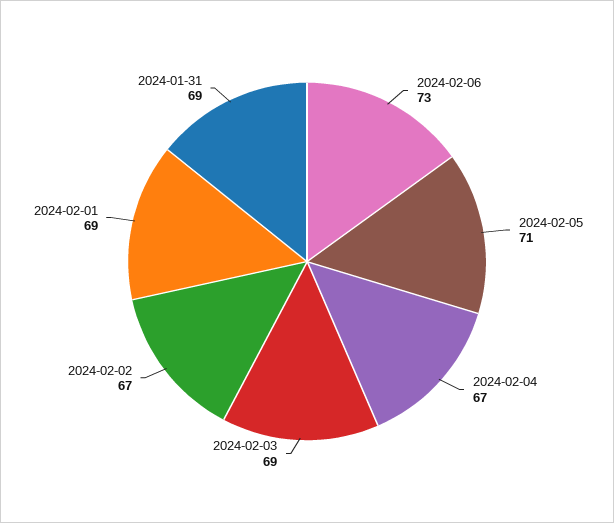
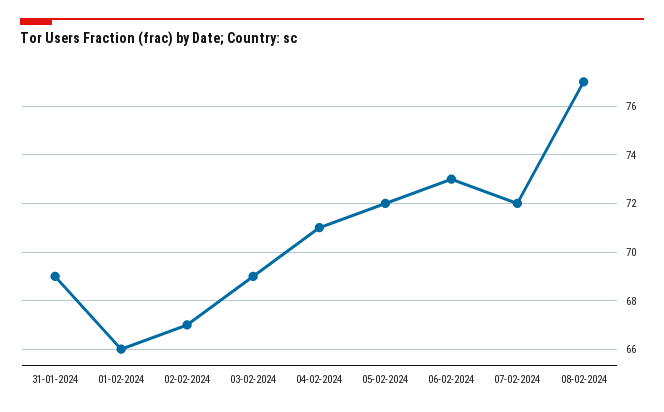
2024-02-05: 71 -> 72
2024-02-04: 67 -> 71
2024-02-01: 69 -> 66
07-02-2024: none -> 72
08-02-2024: none -> 77

